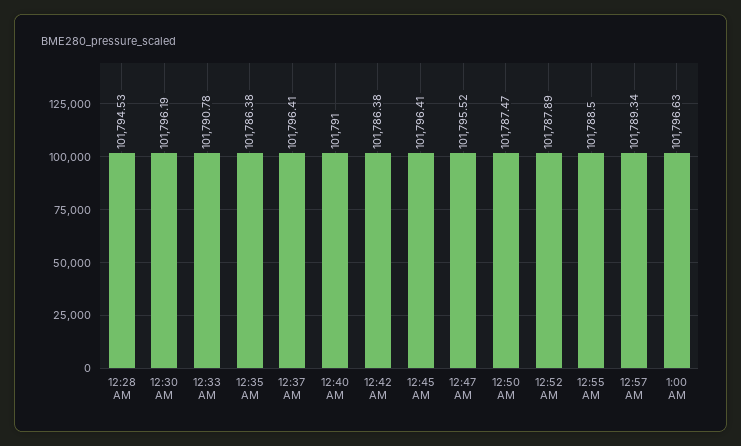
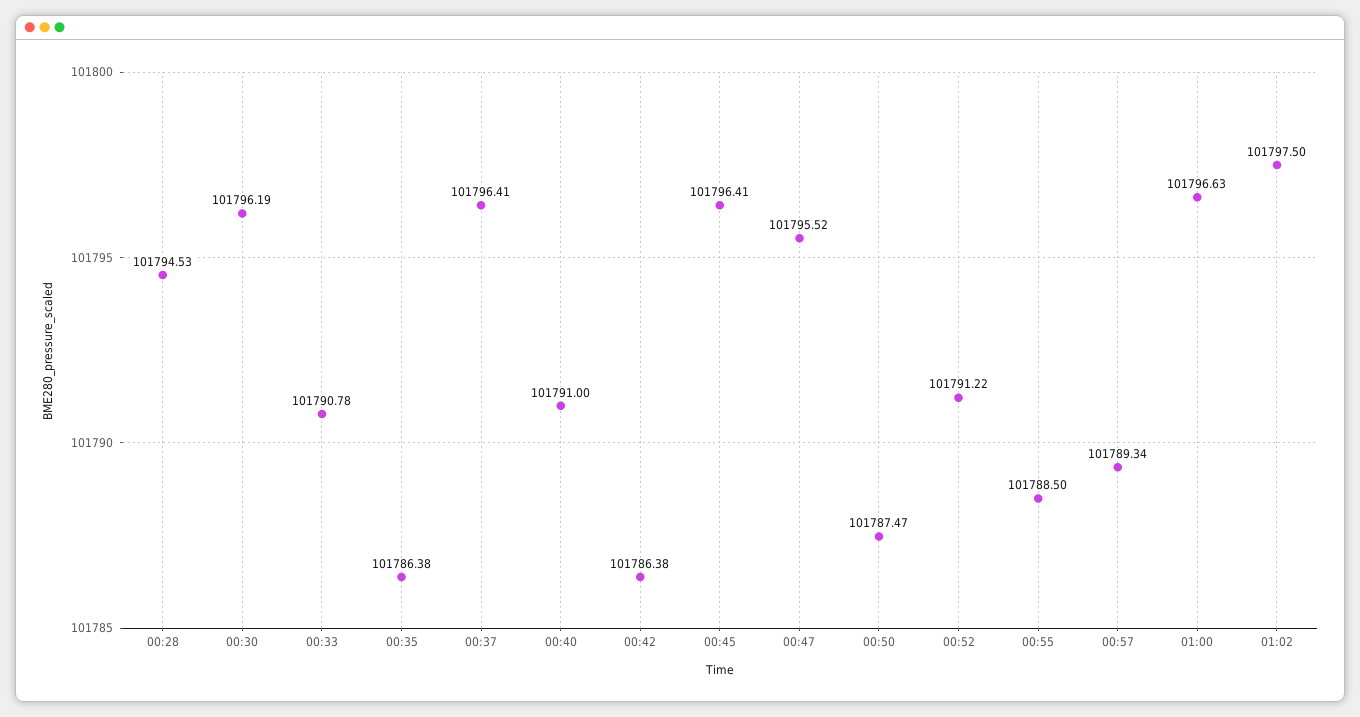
12:52 AM: 101787.89 -> 101791.22
01:02: none -> 101797.5

